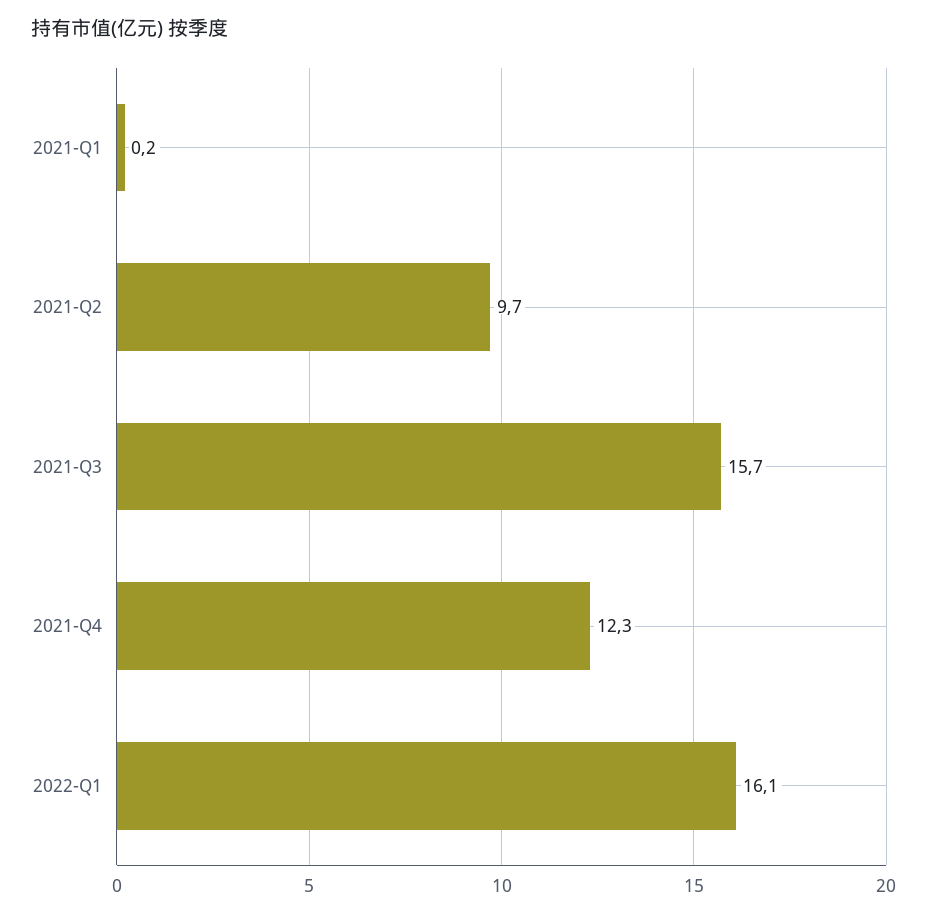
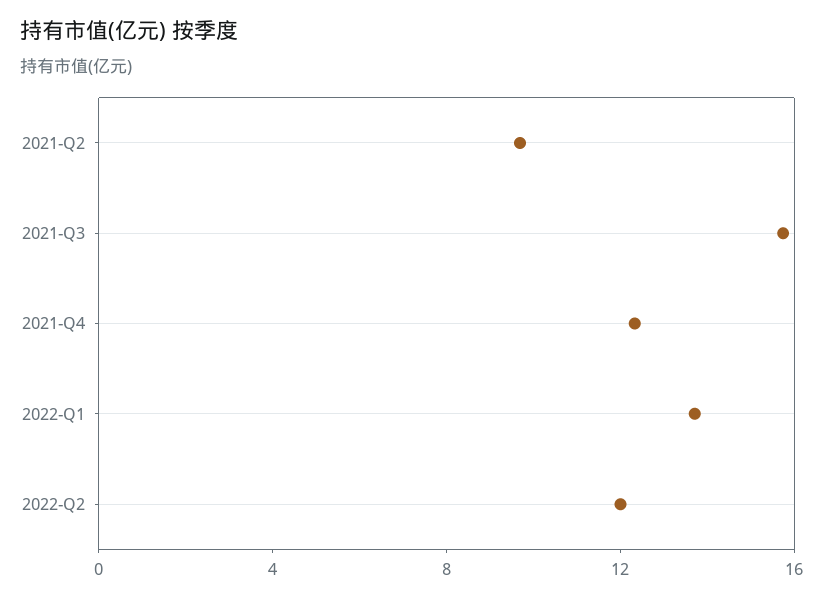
2021-Q1: 0.2 -> none
2022-Q1: 16.1 -> 14
2022-Q2: none -> 12

